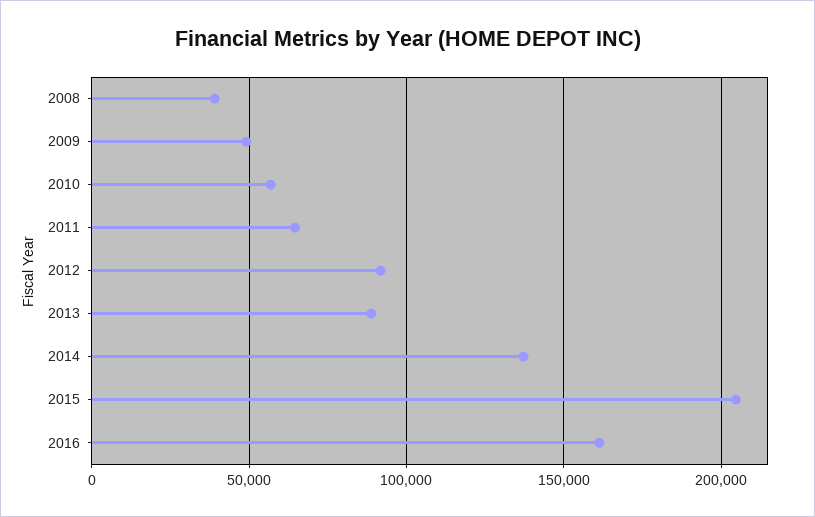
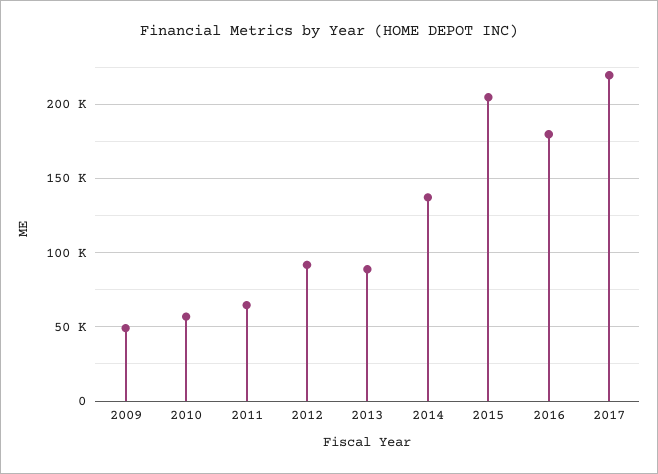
2008: 40000 -> none
2016: 160000 -> 180000
2017: none -> 220000

